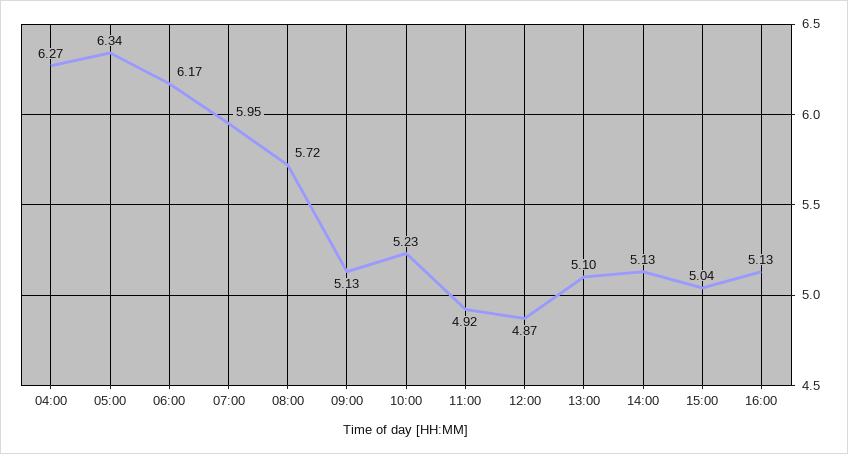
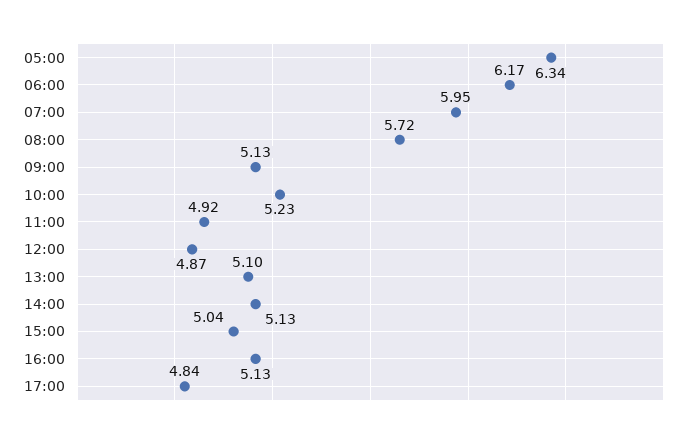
04:00: 6.27 -> none
17:00: none -> 4.84

